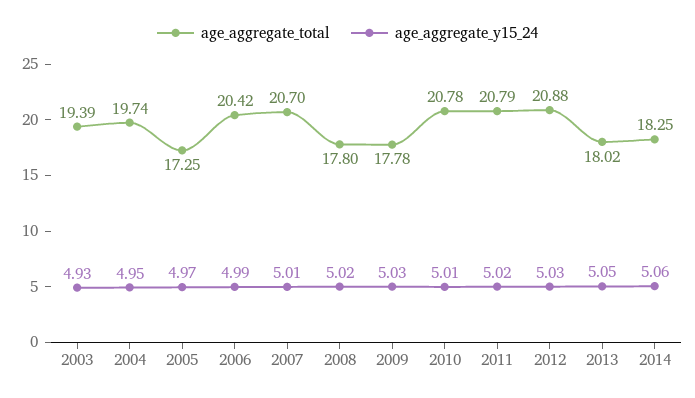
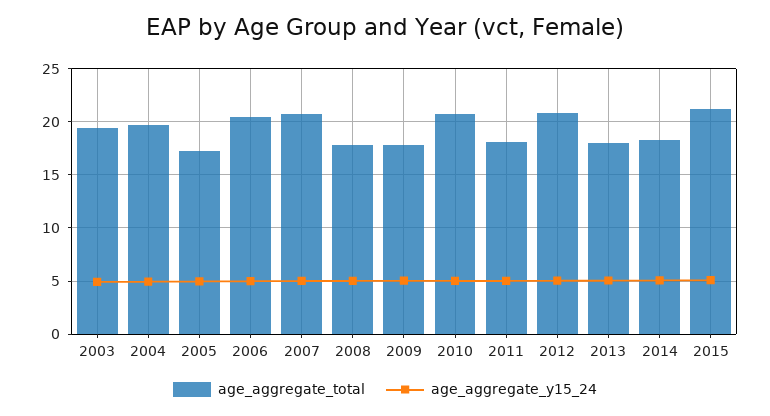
age_aggregate_total, 2011: 20.79 -> 18
age_aggregate_total, 2015: none -> 21
age_aggregate_y15_24, 2015: none -> 5

